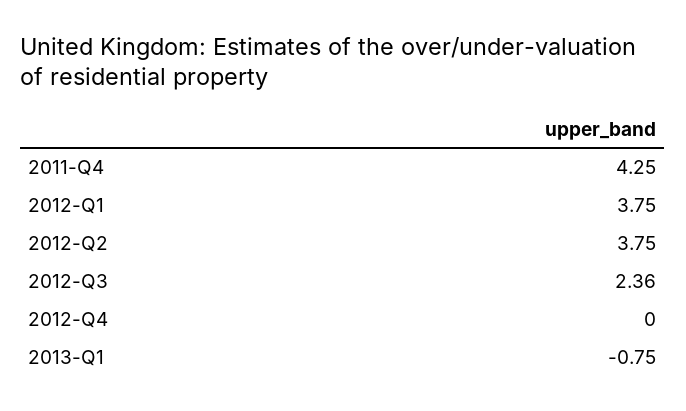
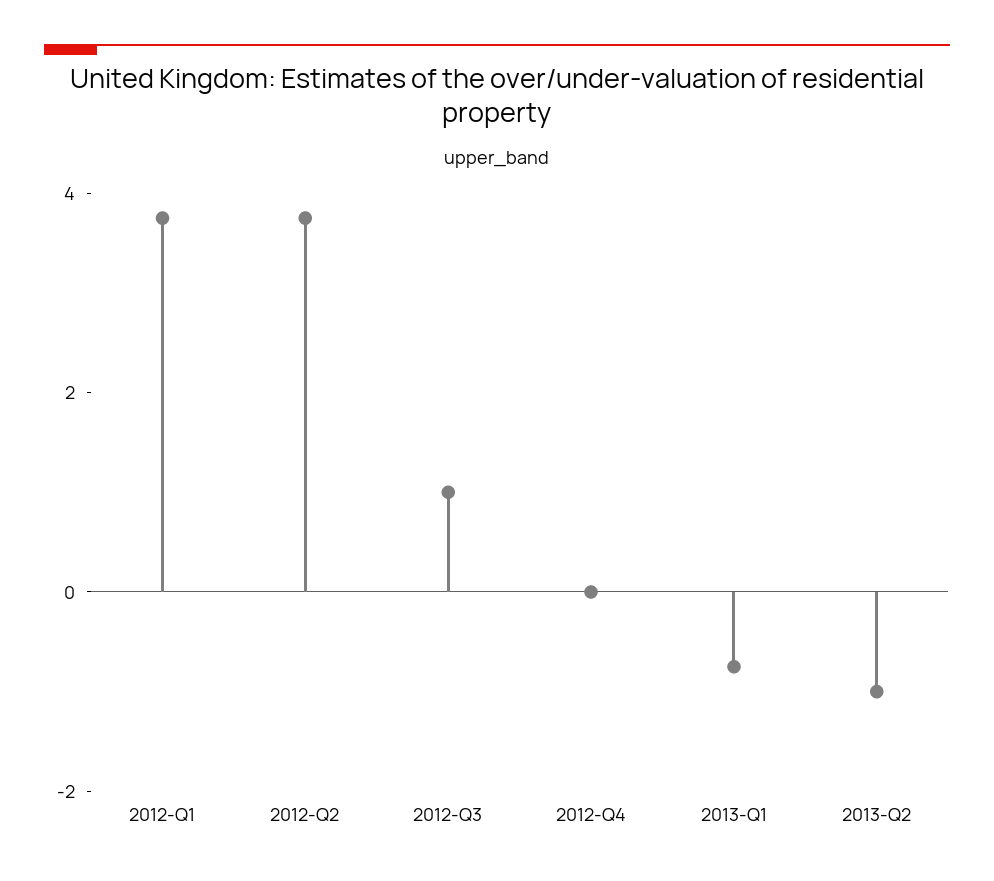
2011-Q4: 4.25 -> none
2012-Q3: 2.36 -> 1
2013-Q2: none -> -1

